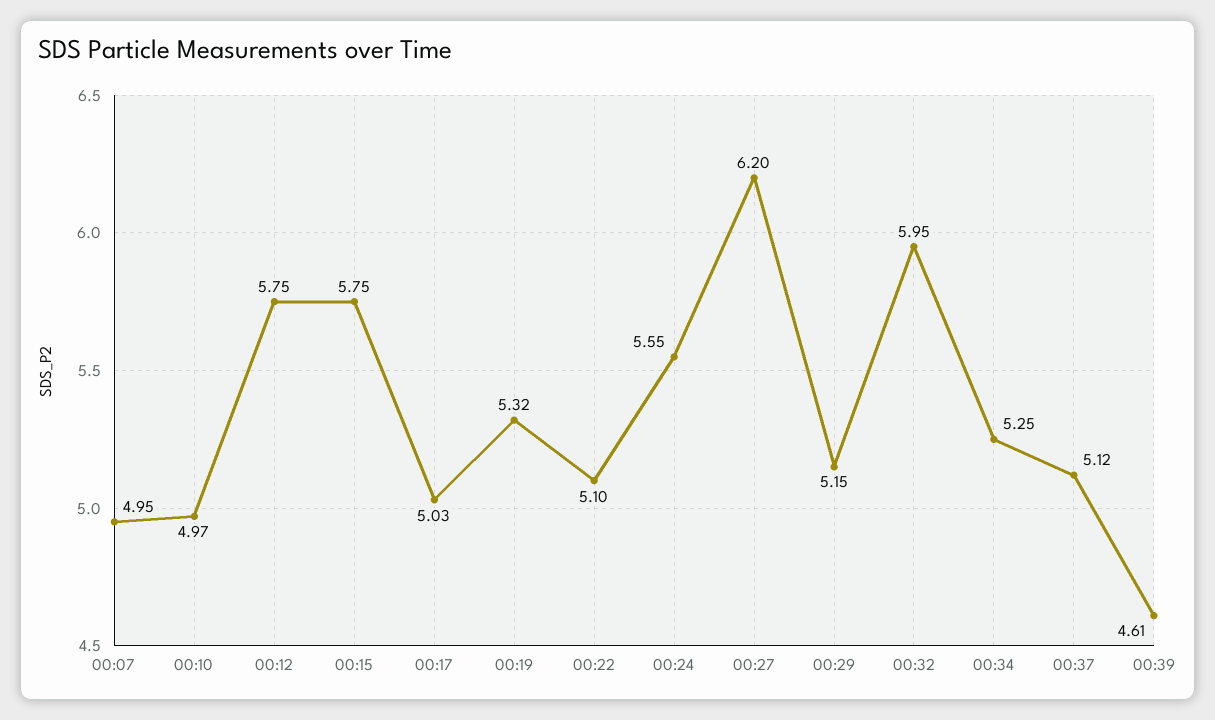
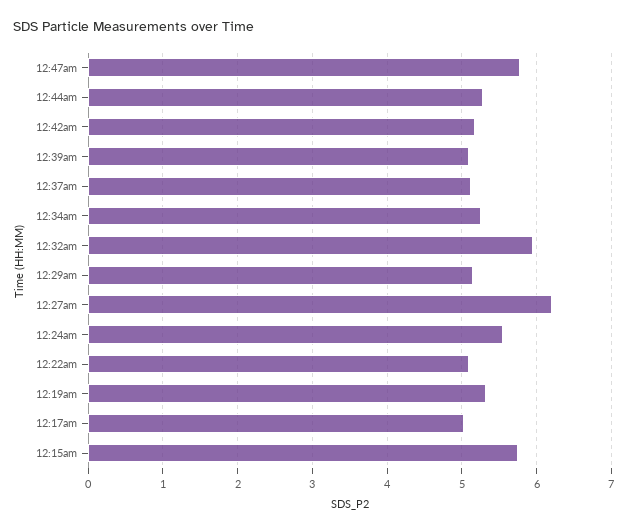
00:07: 4.95 -> none
00:10: 4.97 -> none
00:12: 5.75 -> none
00:39: 4.61 -> 5.1
12:47am: none -> 5.8
12:44am: none -> 5.3
12:42am: none -> 5.2

